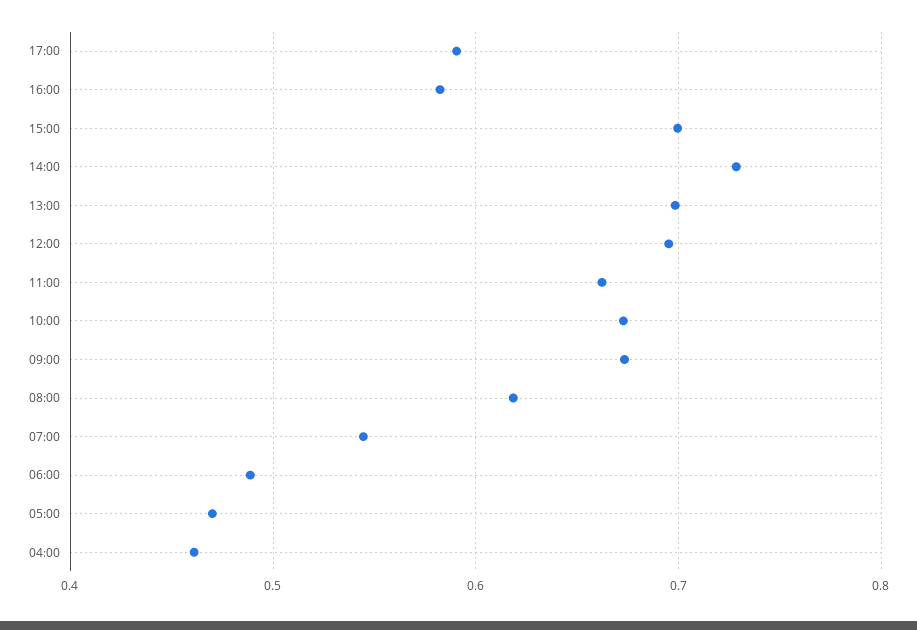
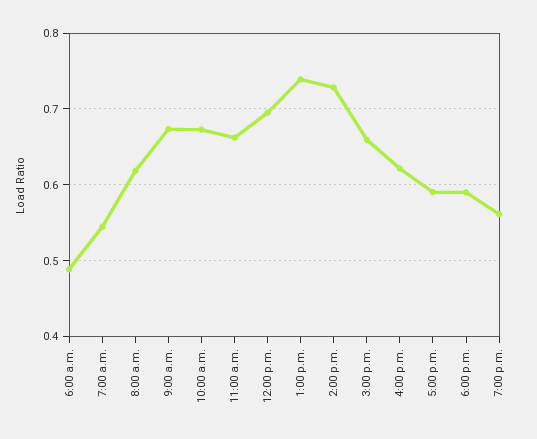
16:00: 0.58 -> 0.62
15:00: 0.7 -> 0.66
13:00: 0.7 -> 0.74
05:00: 0.47 -> none
04:00: 0.46 -> none
6:00 p.m.: none -> 0.59
7:00 p.m.: none -> 0.56

